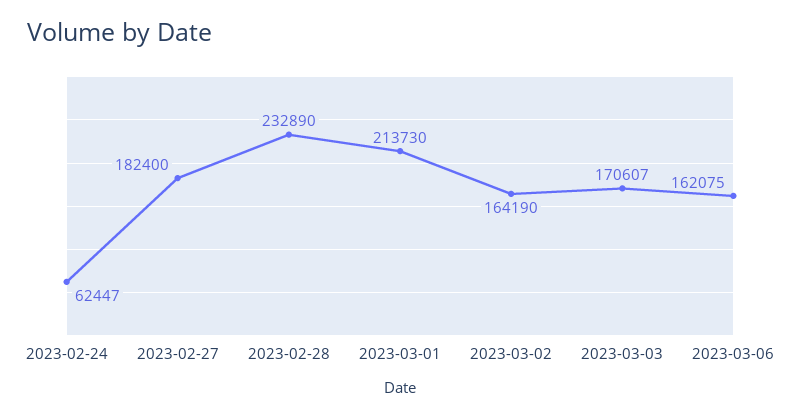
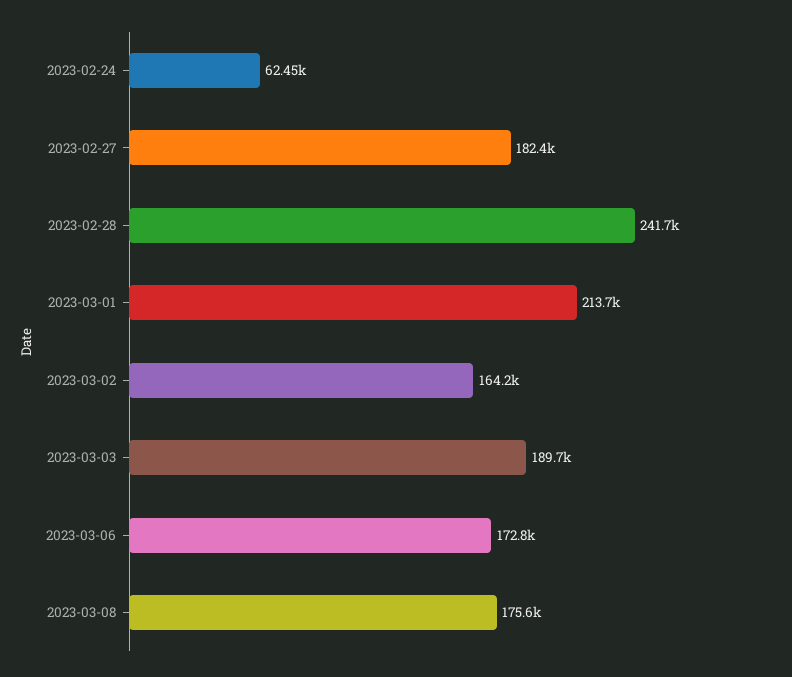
2023-02-28: 232890 -> 241700
2023-03-03: 170607 -> 189700
2023-03-06: 162075 -> 172800
2023-03-08: none -> 175600

